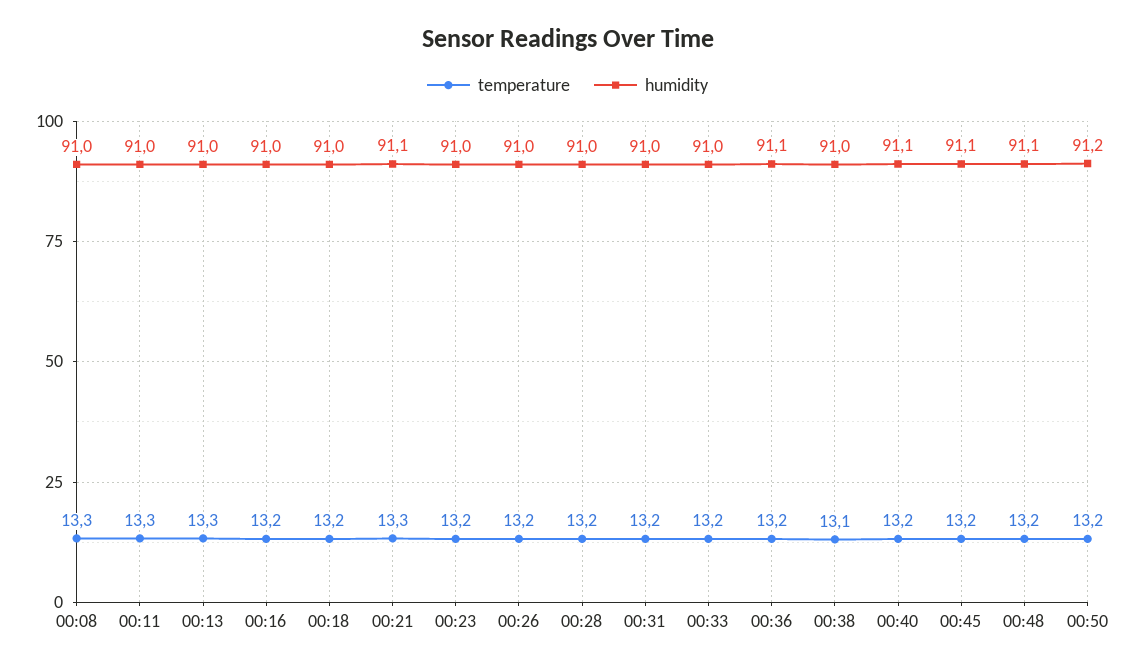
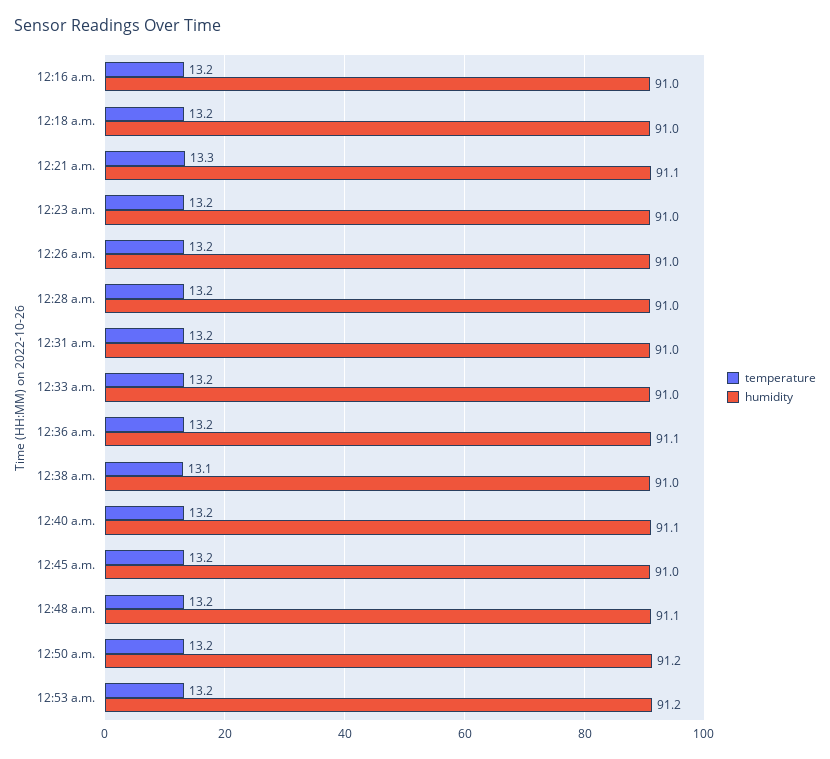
temperature, 00:08: 13.3 -> none
humidity, 00:08: 91 -> none
temperature, 00:11: 13.3 -> none
humidity, 00:11: 91 -> none
temperature, 00:13: 13.3 -> none
humidity, 00:13: 91 -> none
humidity, 00:45: 91.1 -> 91
temperature, 12:53 a.m.: none -> 13.2
humidity, 12:53 a.m.: none -> 91.2

